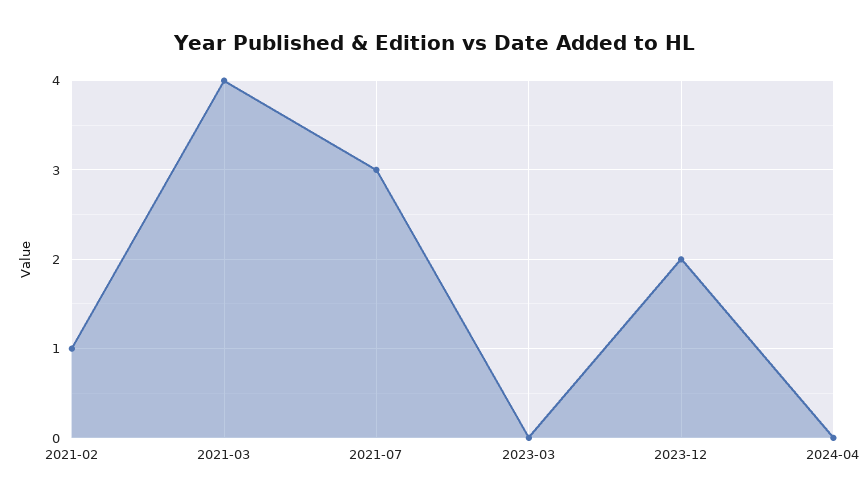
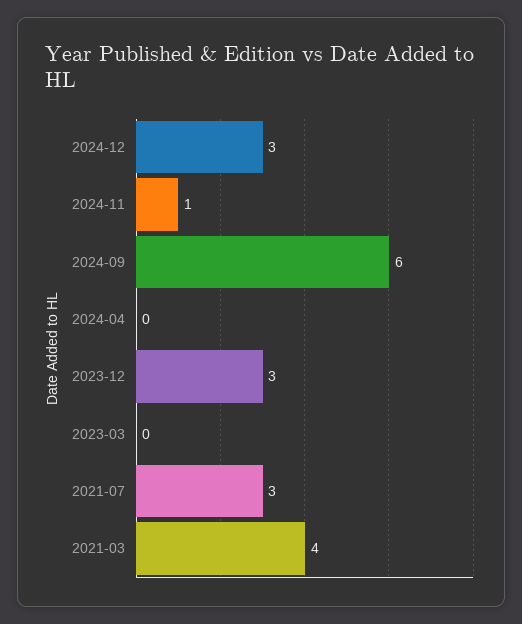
2021-02: 1 -> none
2023-12: 2 -> 3
2024-12: none -> 3
2024-11: none -> 1
2024-09: none -> 6

